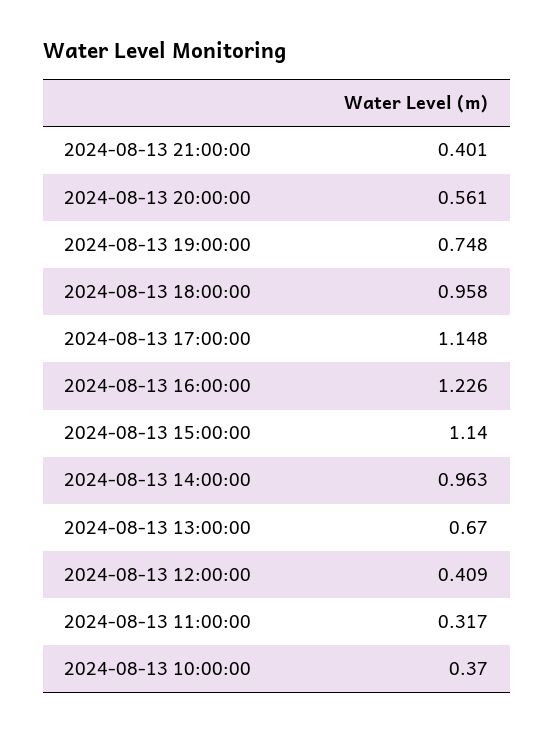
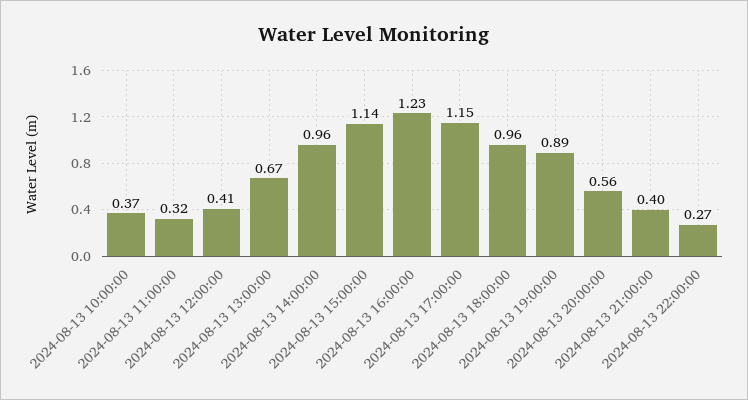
2024-08-13 19:00:00: 0.748 -> 0.89
2024-08-13 22:00:00: none -> 0.27

